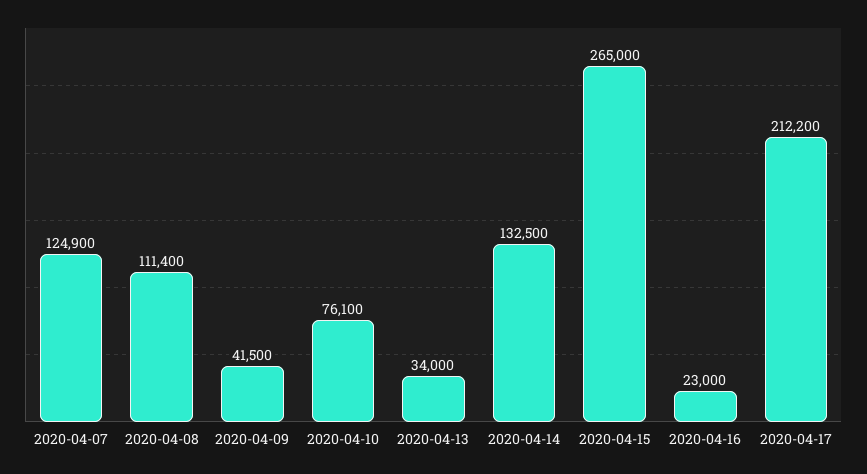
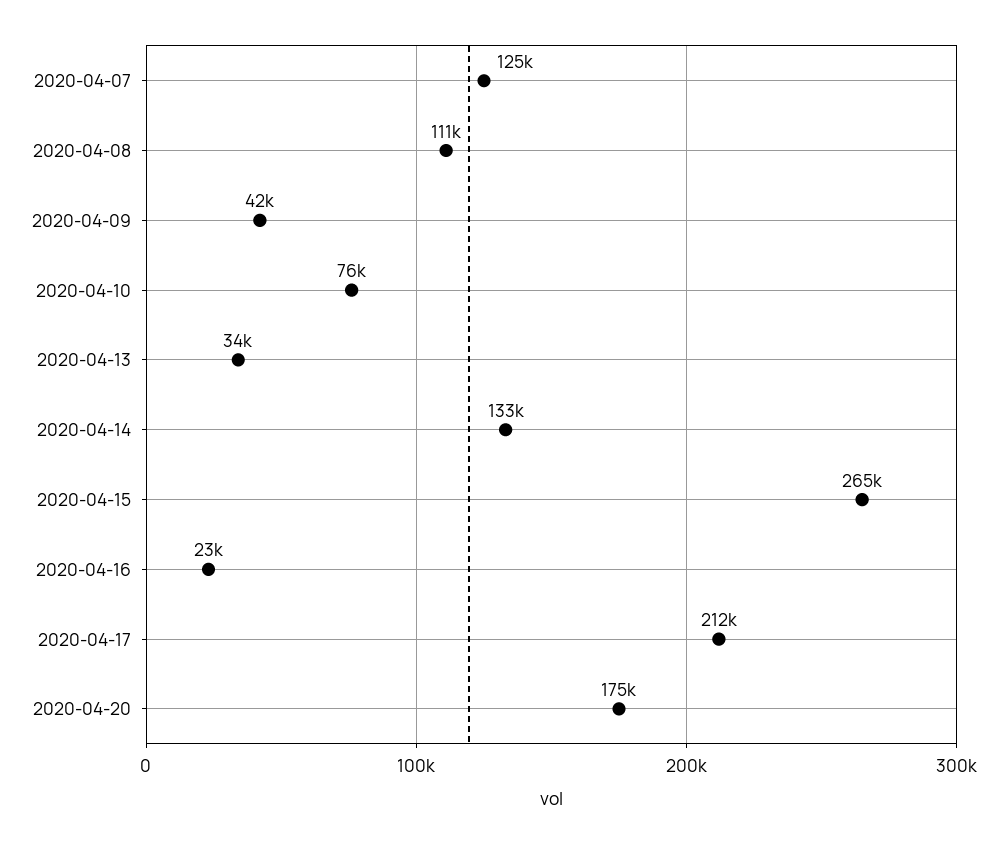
2020-04-20: none -> 175000

